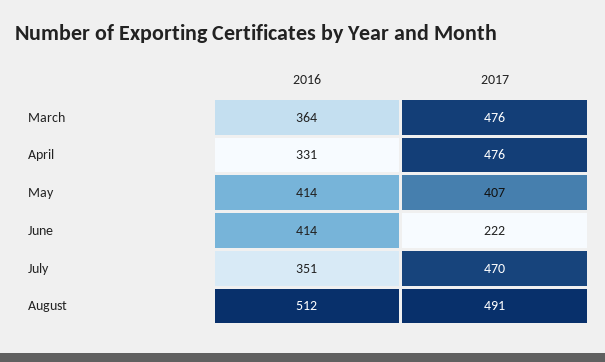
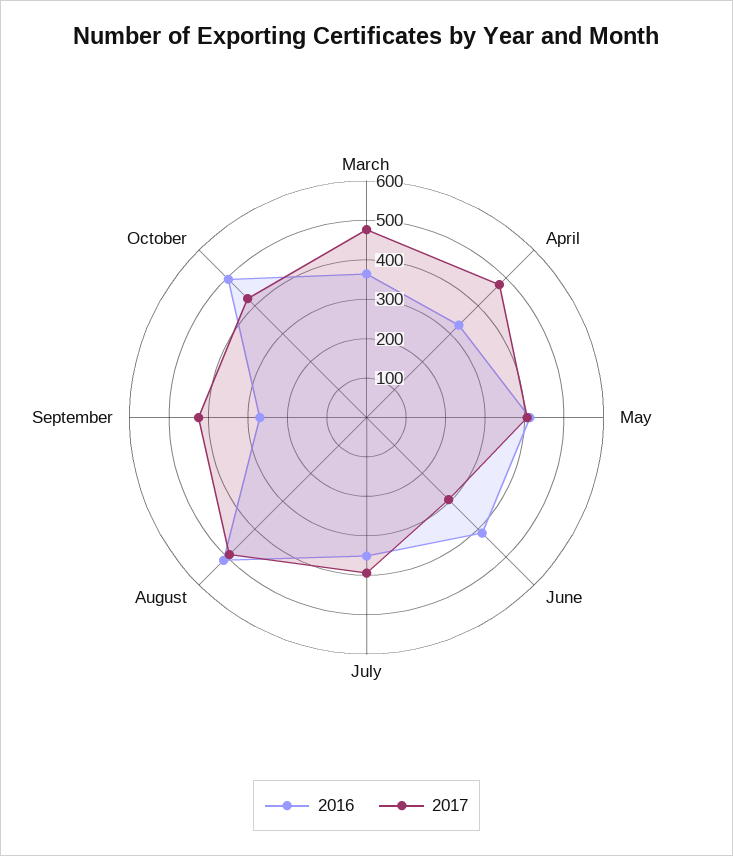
2017, June: 222 -> 300
2017, July: 470 -> 400
2016, September: none -> 275
2017, September: none -> 425
2016, October: none -> 500
2017, October: none -> 425

